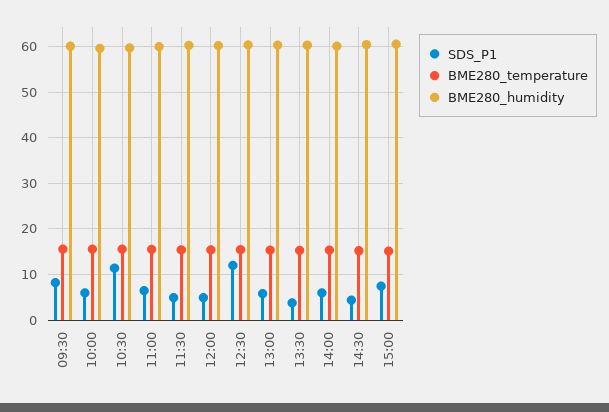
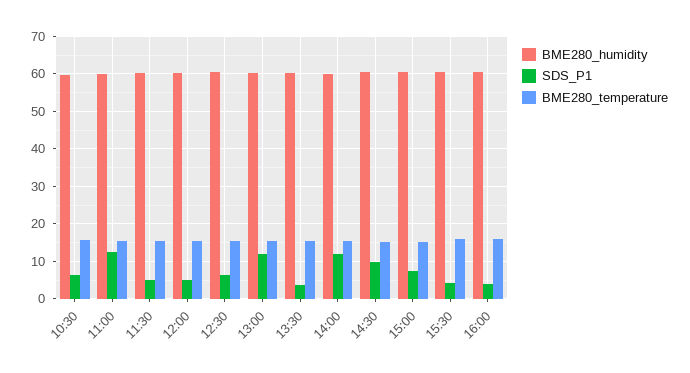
SDS_P1, 09:30: 8 -> none
BME280_temperature, 09:30: 16 -> none
BME280_humidity, 09:30: 60 -> none
SDS_P1, 10:00: 6 -> none
BME280_temperature, 10:00: 16 -> none
BME280_humidity, 10:00: 60 -> none
SDS_P1, 10:30: 12 -> 6
SDS_P1, 11:00: 6 -> 12
SDS_P1, 12:30: 12 -> 6
SDS_P1, 13:00: 6 -> 12
SDS_P1, 14:00: 6 -> 12
SDS_P1, 14:30: 4 -> 10
BME280_humidity, 15:30: none -> 60
SDS_P1, 15:30: none -> 4
BME280_temperature, 15:30: none -> 16
BME280_humidity, 16:00: none -> 60
SDS_P1, 16:00: none -> 4
BME280_temperature, 16:00: none -> 16

